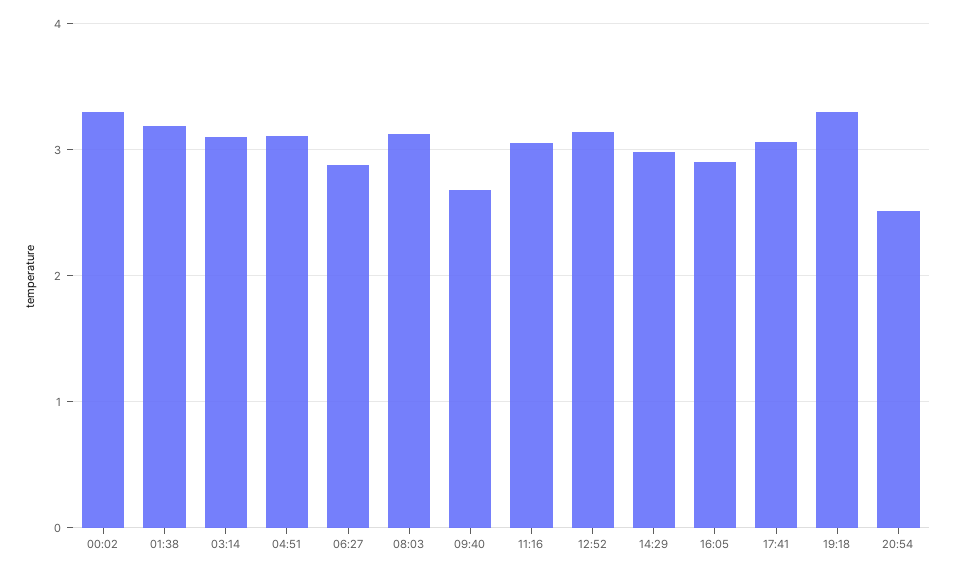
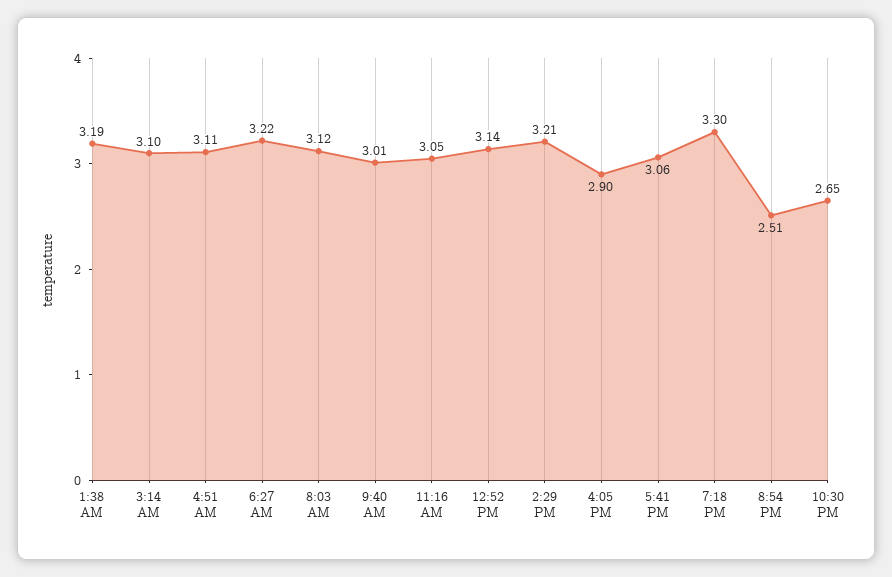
00:02: 3.3 -> none
06:27: 2.9 -> 3.22
09:40: 2.7 -> 3.01
14:29: 3 -> 3.21
10:30 PM: none -> 2.65

